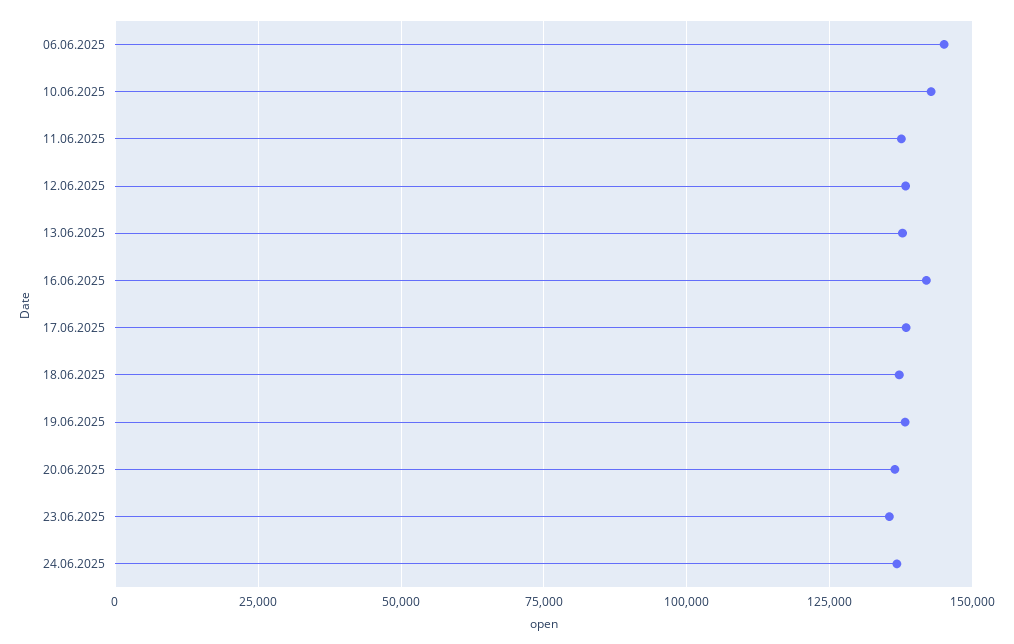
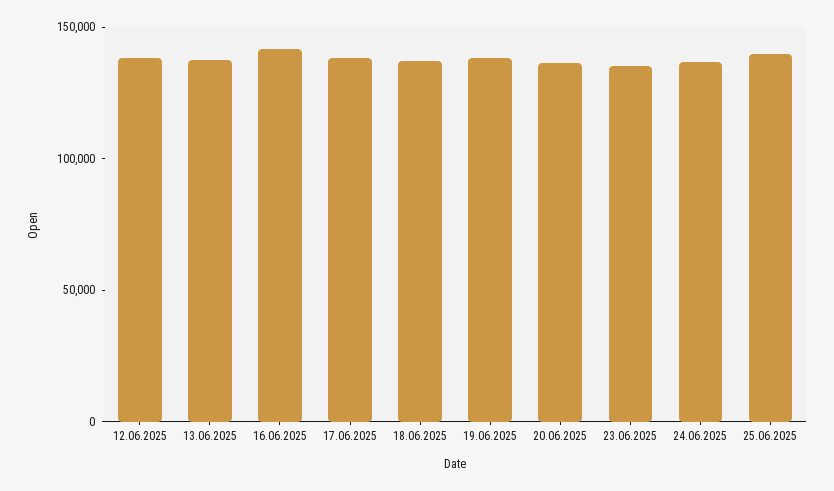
06.06.2025: 145000 -> none
10.06.2025: 142500 -> none
11.06.2025: 137500 -> none
25.06.2025: none -> 140000

